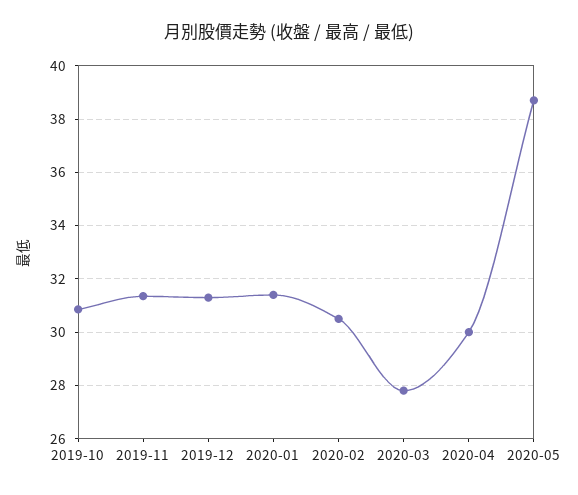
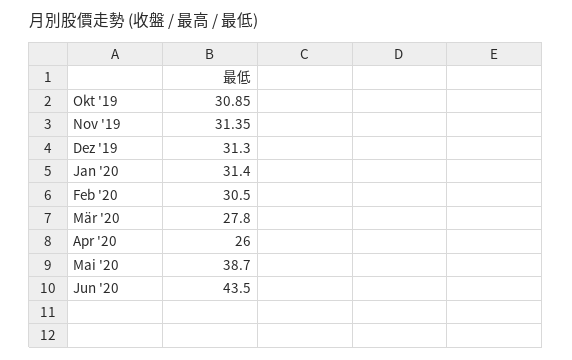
2020-04: 30 -> 26
Jun '20: none -> 43.5

